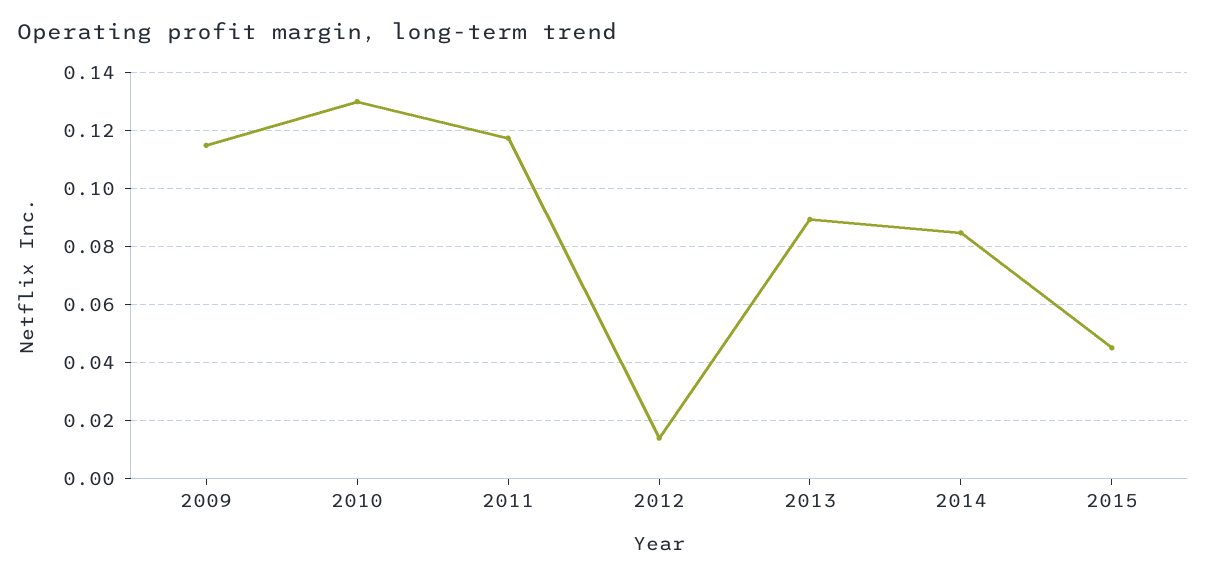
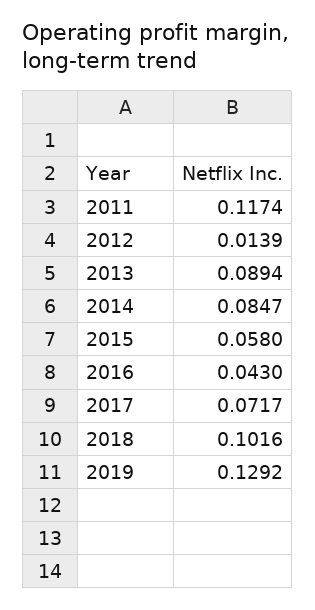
2009: 0.115 -> none
2010: 0.13 -> none
2015: 0.045 -> 0.058
2016: none -> 0.043
2017: none -> 0.0717
2018: none -> 0.1016
2019: none -> 0.1292

